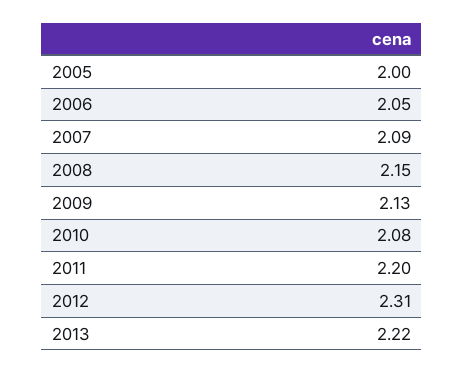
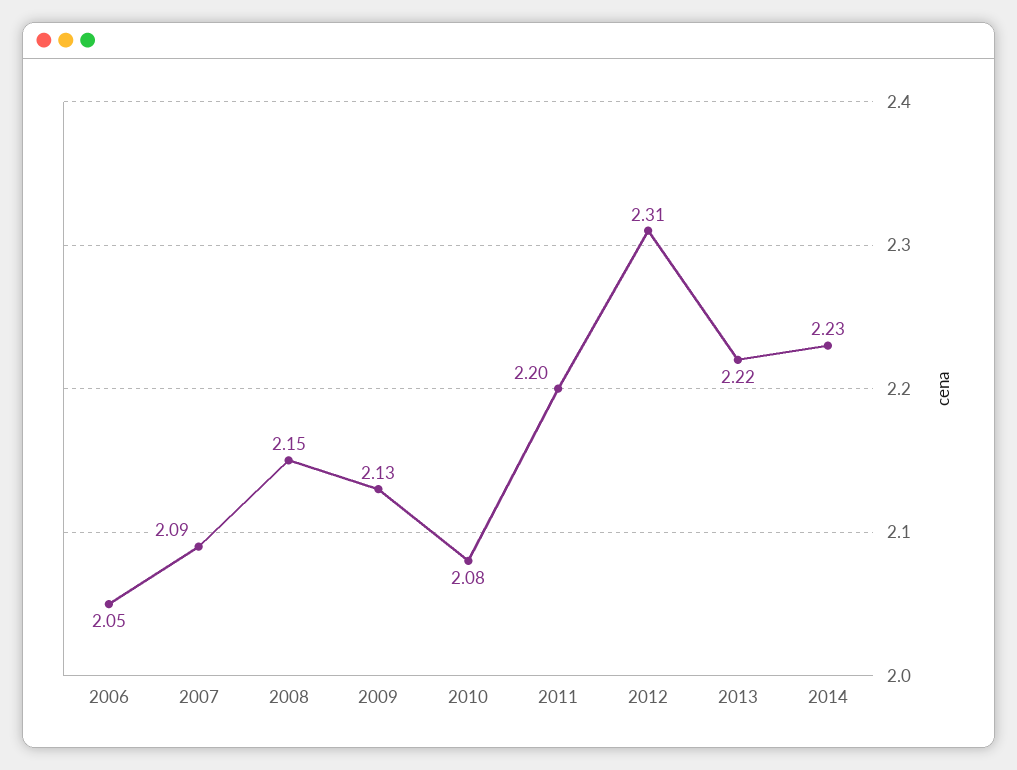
2005: 2 -> none
2014: none -> 2.23

